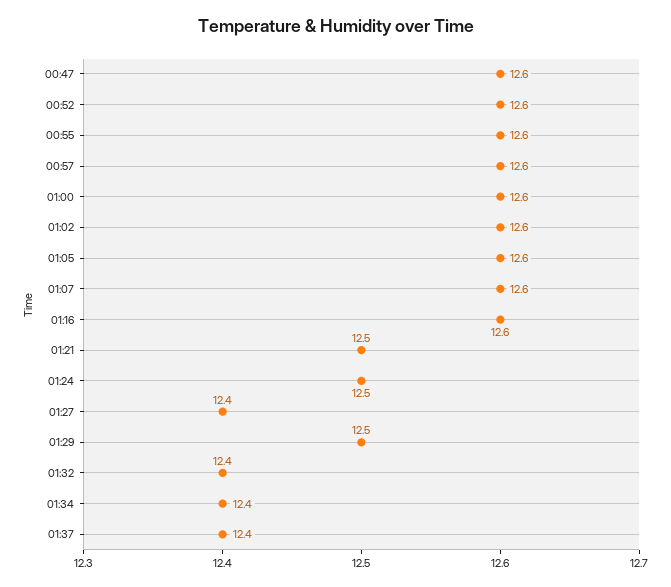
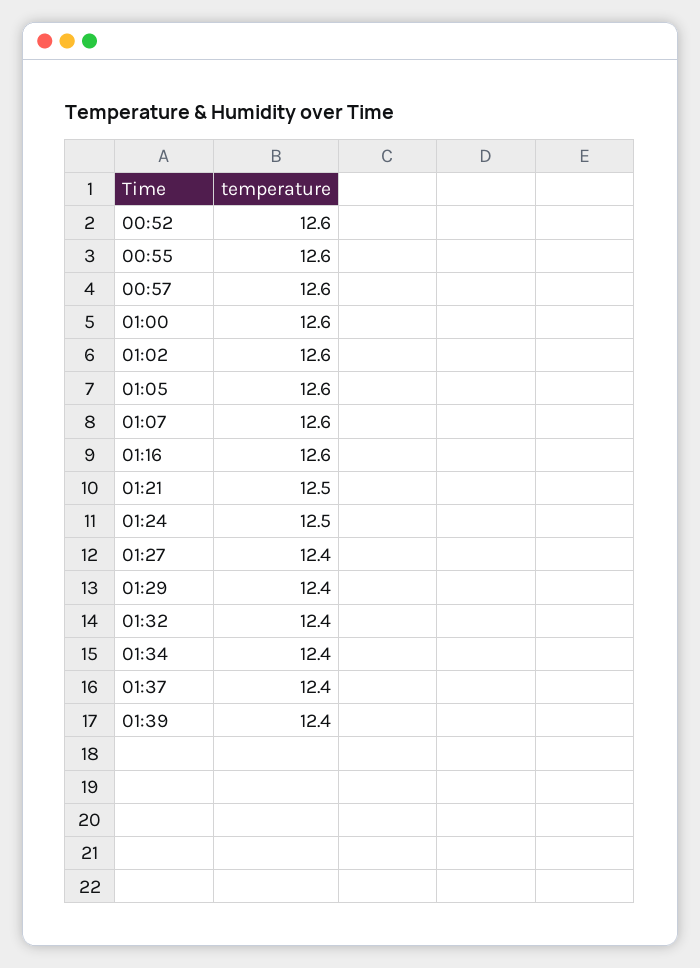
00:47: 12.6 -> none
01:29: 12.5 -> 12.4
01:39: none -> 12.4

